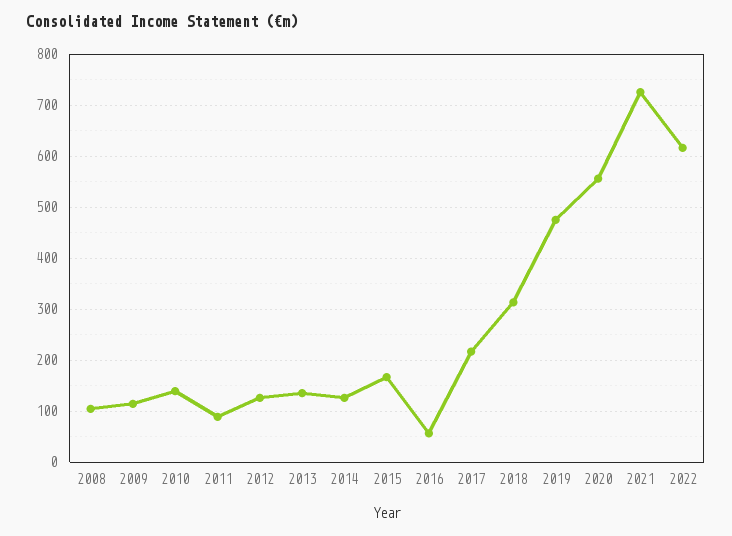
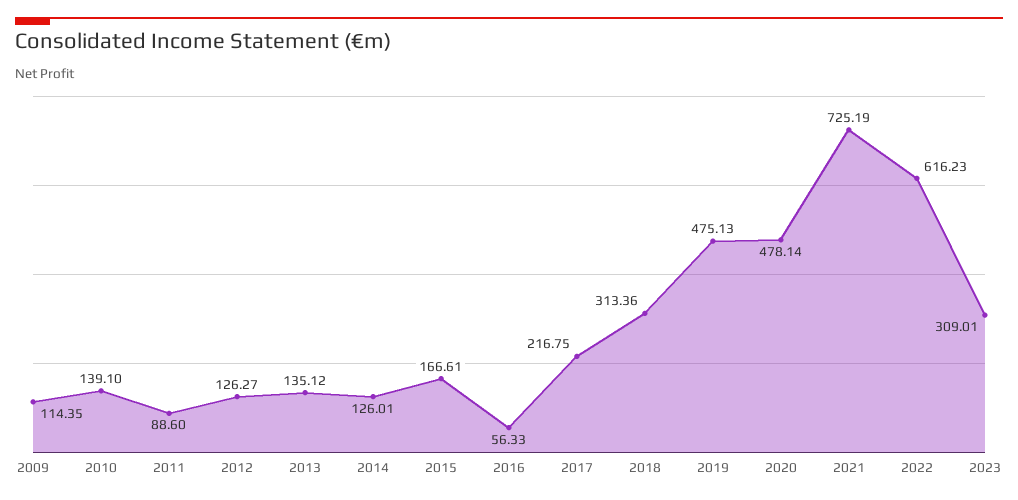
2008: 100 -> none
2020: 560 -> 478.14
2023: none -> 309.01

